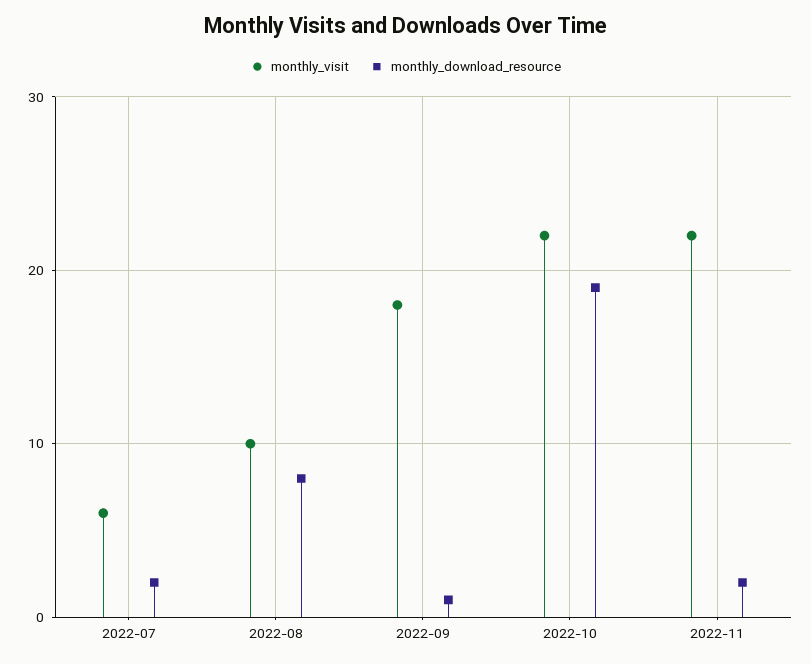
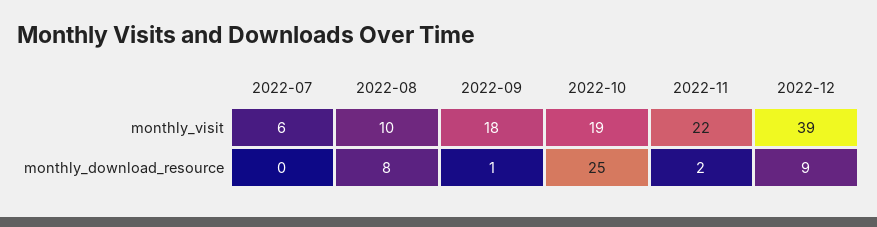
monthly_download_resource, 2022-07: 2 -> 0
monthly_visit, 2022-10: 22 -> 19
monthly_download_resource, 2022-10: 19 -> 25
monthly_visit, 2022-12: none -> 39
monthly_download_resource, 2022-12: none -> 9

